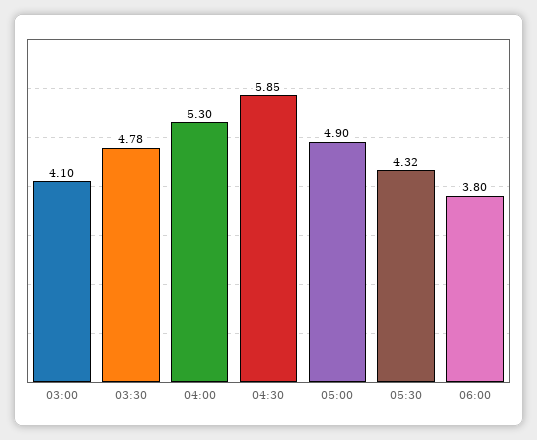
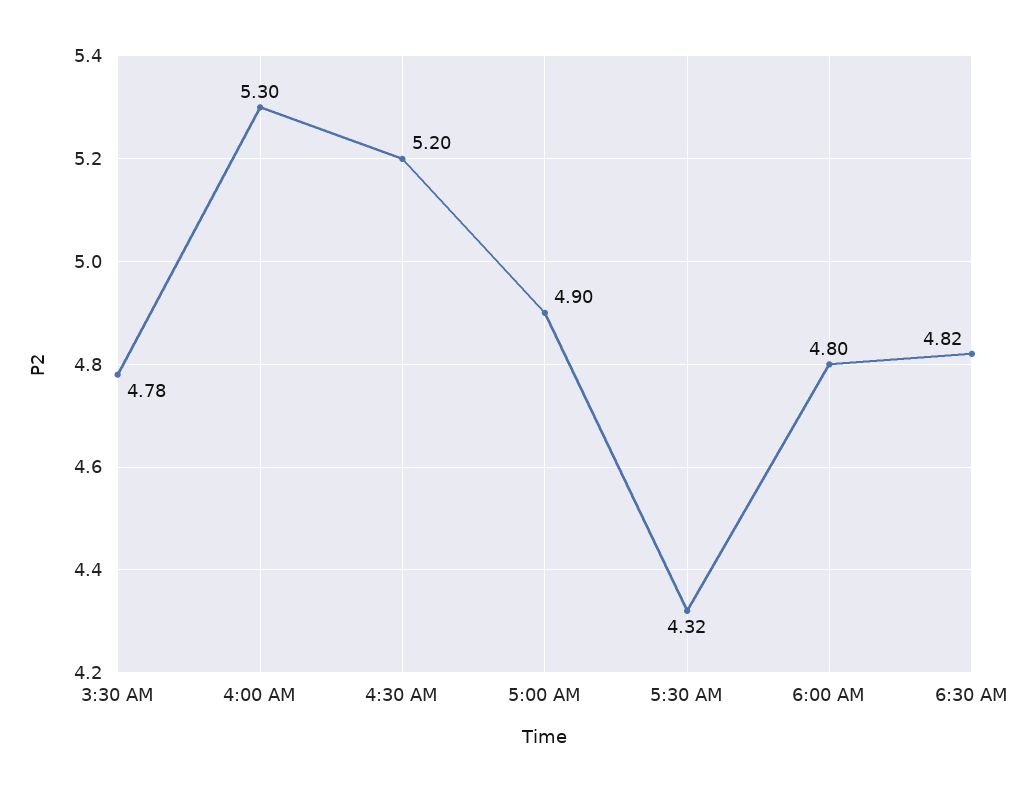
03:00: 4.1 -> none
04:30: 5.85 -> 5.2
06:00: 3.8 -> 4.8
6:30 AM: none -> 4.82

